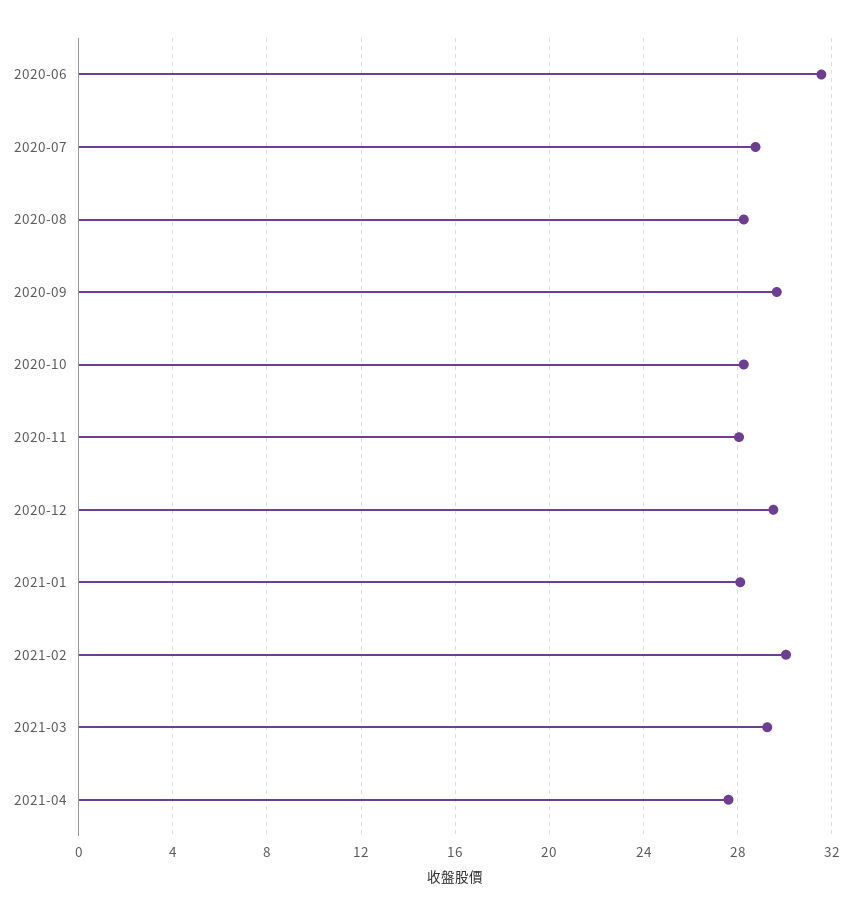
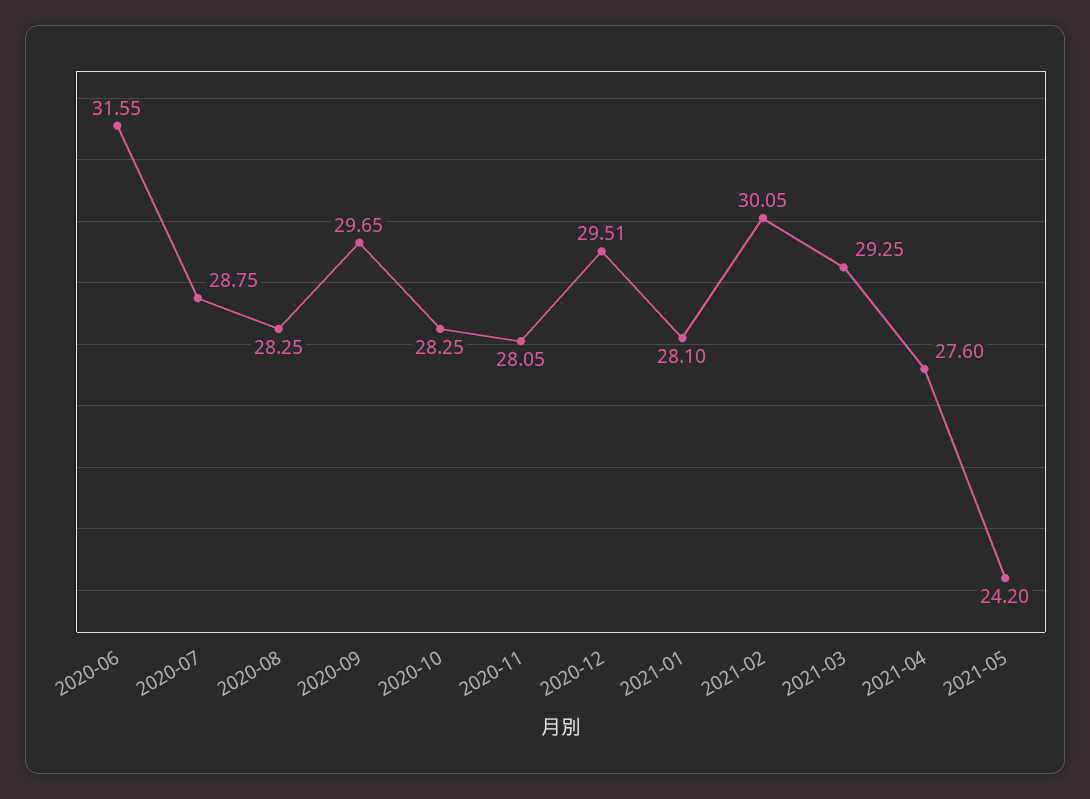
2021-05: none -> 24.2

